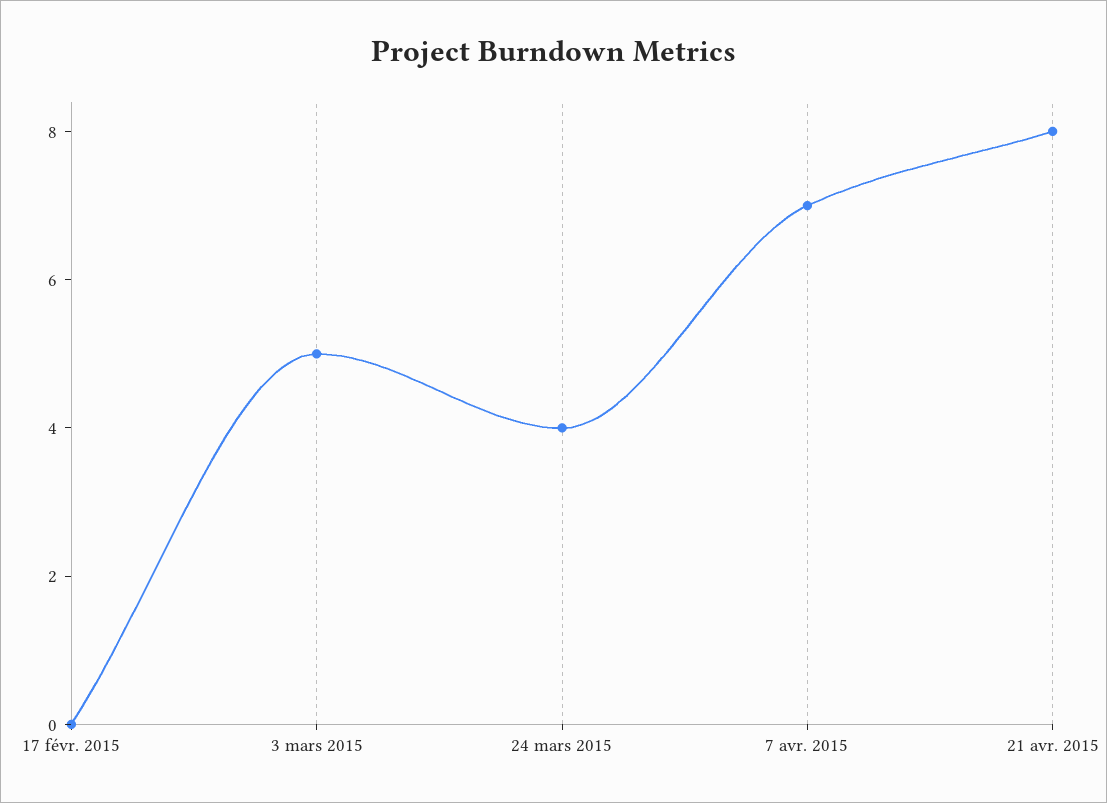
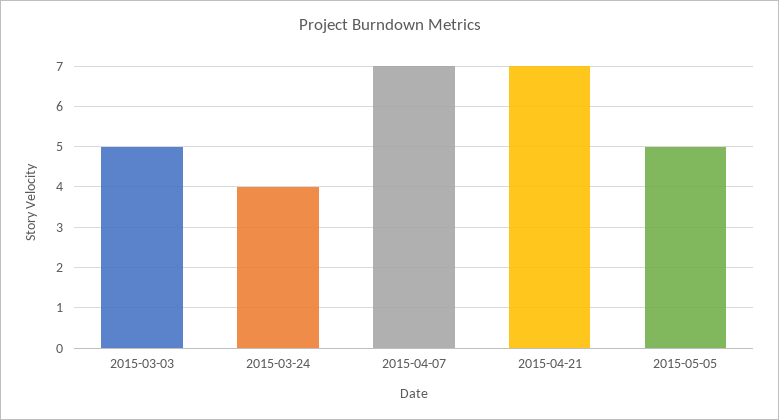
17 févr. 2015: 0 -> none
21 avr. 2015: 8 -> 7
2015-05-05: none -> 5

